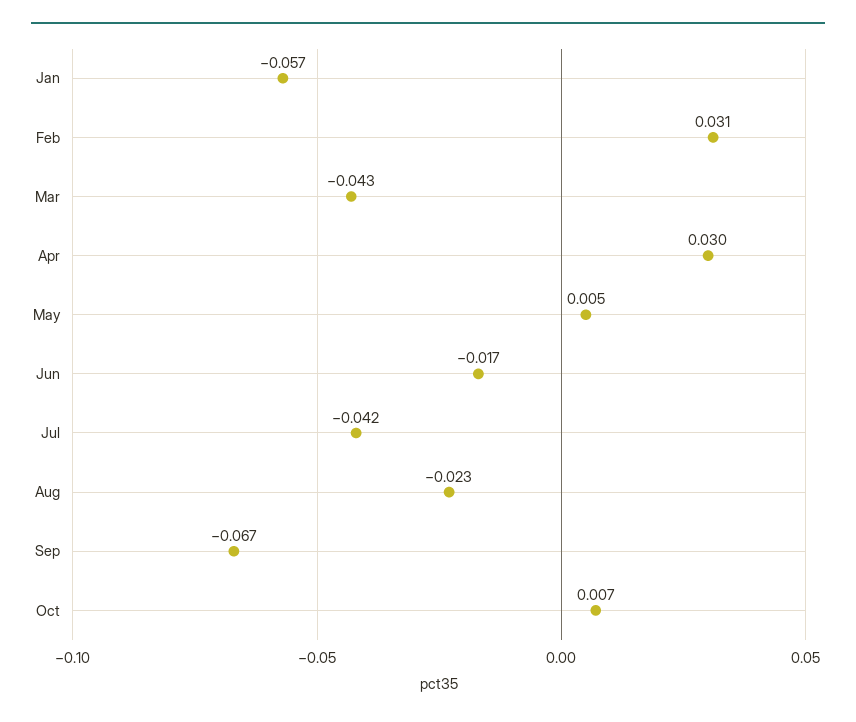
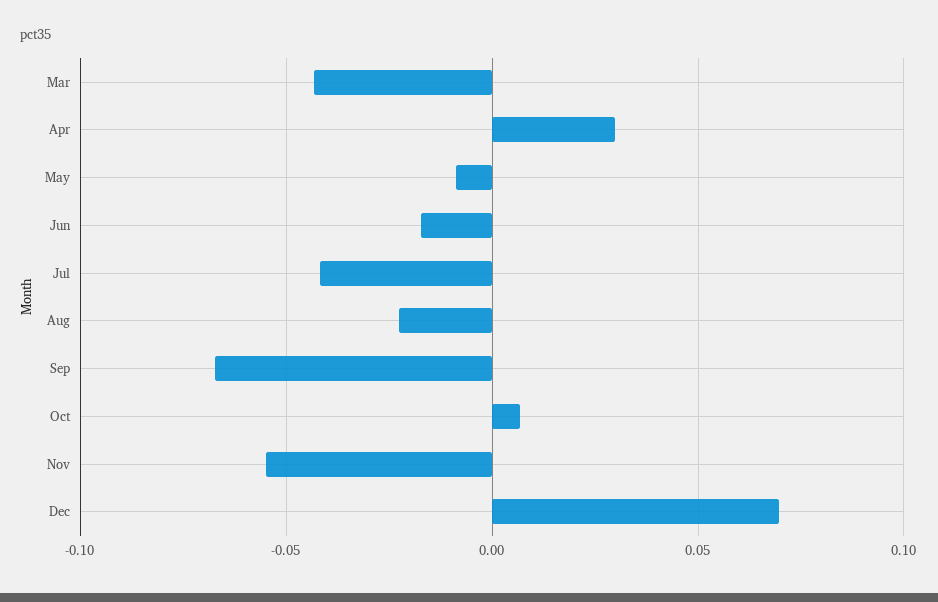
Jan: -0.057 -> none
Feb: 0.031 -> none
May: 0.005 -> -0.01
Nov: none -> -0.055
Dec: none -> 0.07

